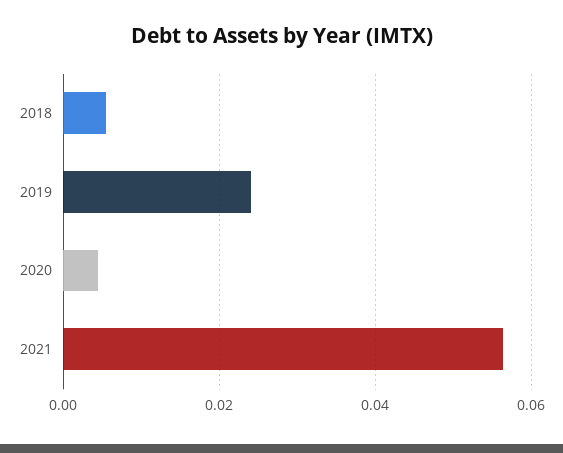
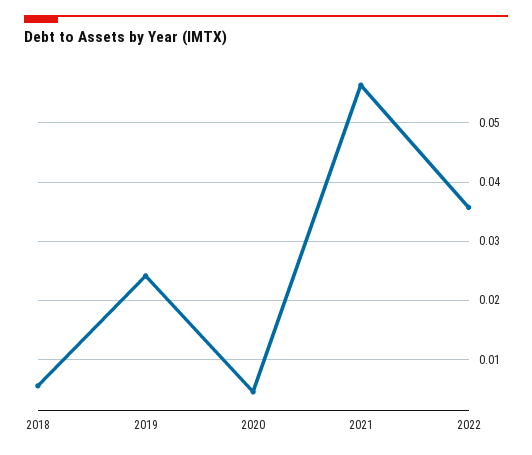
2022: none -> 0.036

